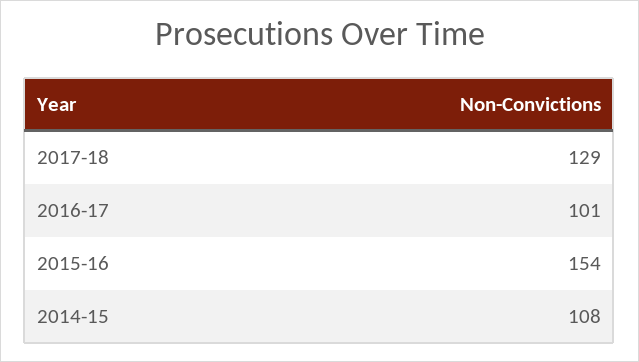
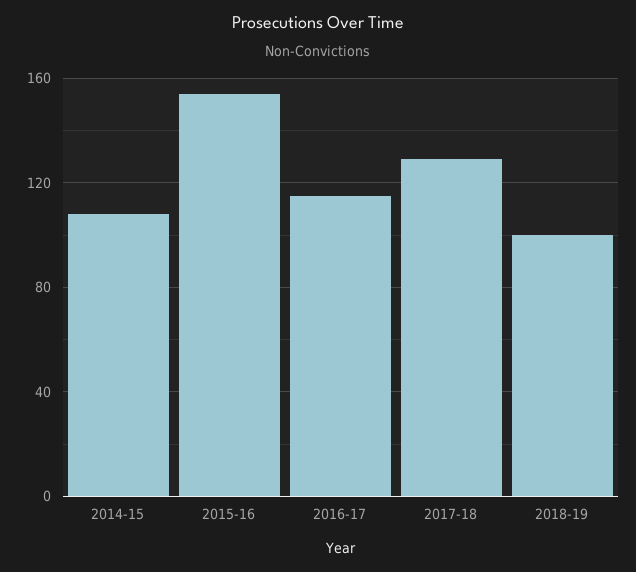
2016-17: 101 -> 115
2018-19: none -> 100

